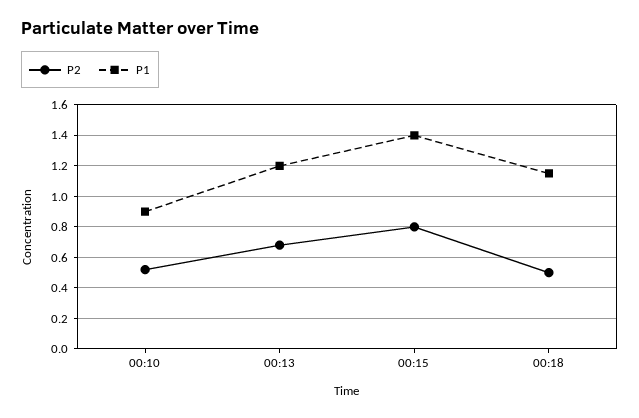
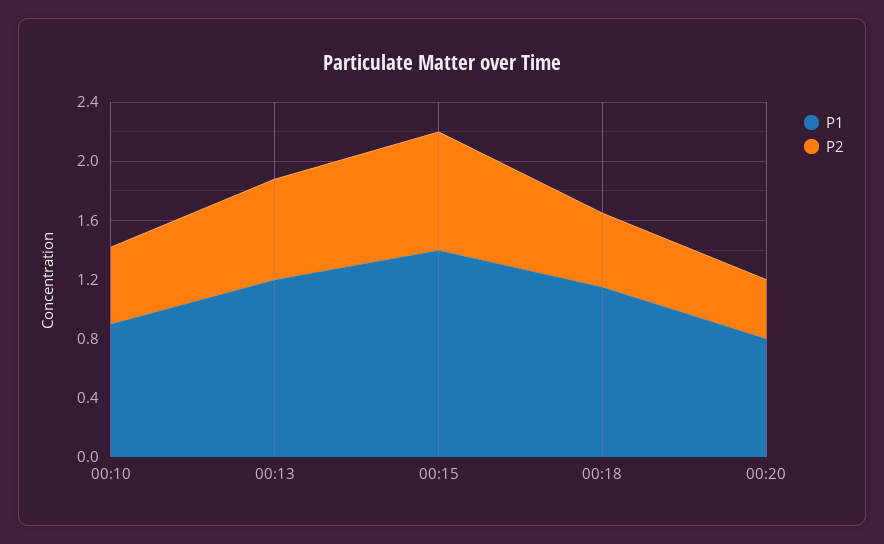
P1, 00:20: none -> 0.8
P2, 00:20: none -> 0.4

